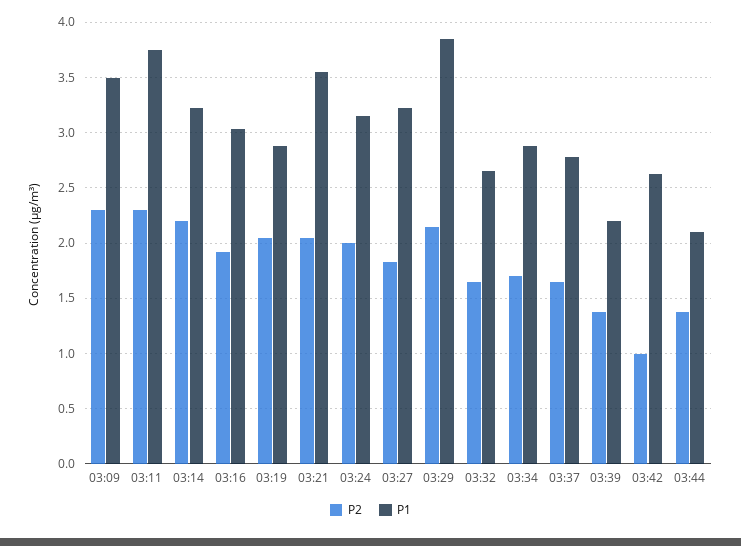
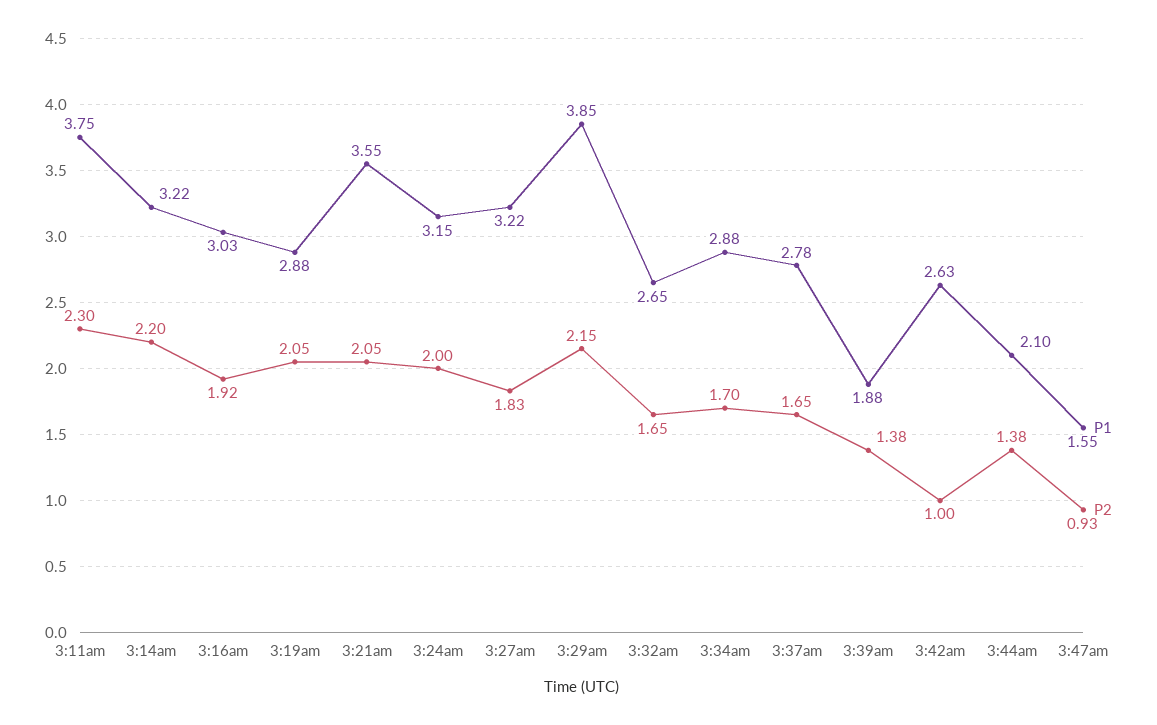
P2, 03:09: 2.3 -> none
P1, 03:09: 3.5 -> none
P1, 03:39: 2.2 -> 1.88
P1, 3:47am: none -> 1.55
P2, 3:47am: none -> 0.93

